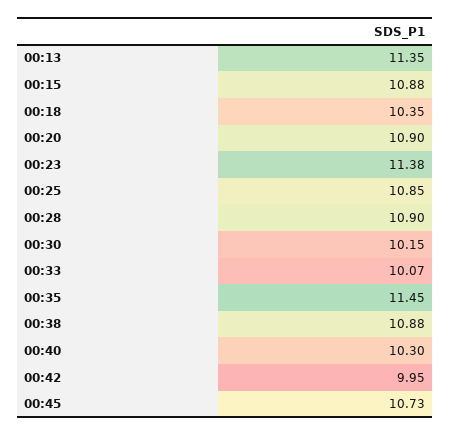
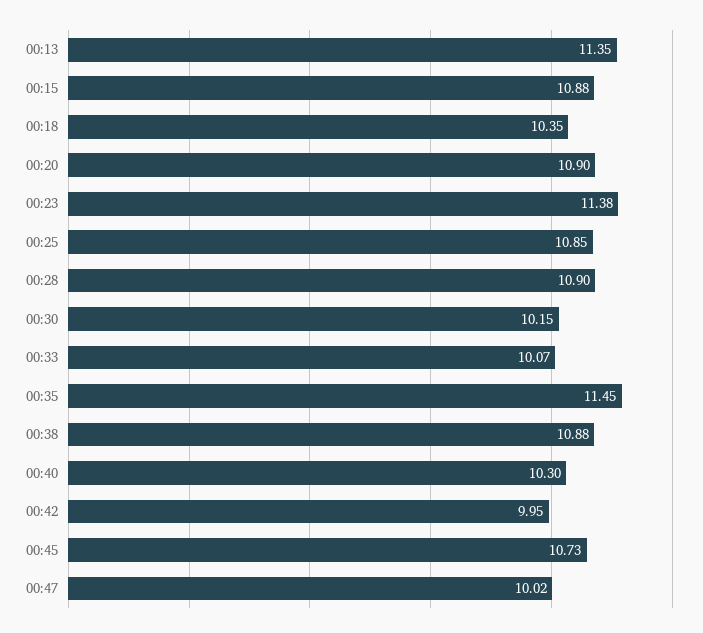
00:47: none -> 10.02

